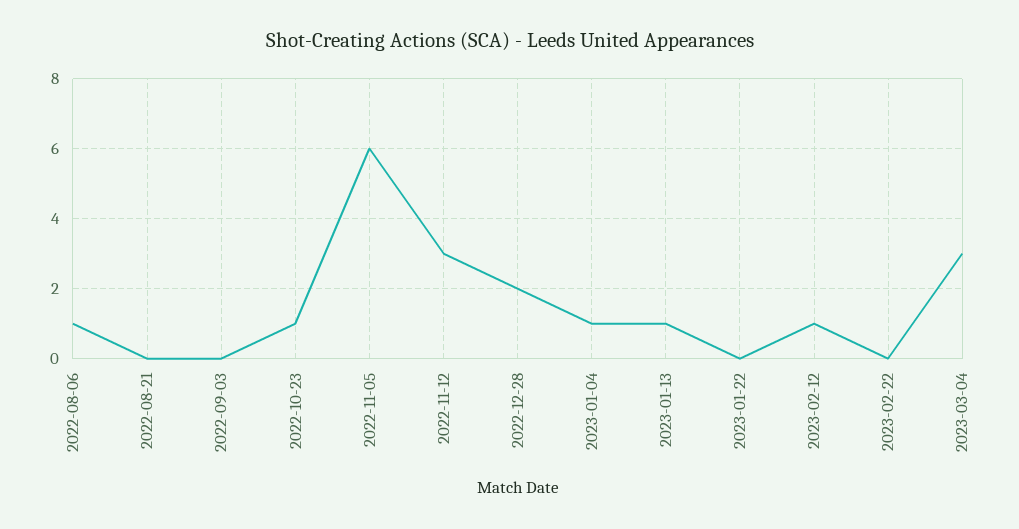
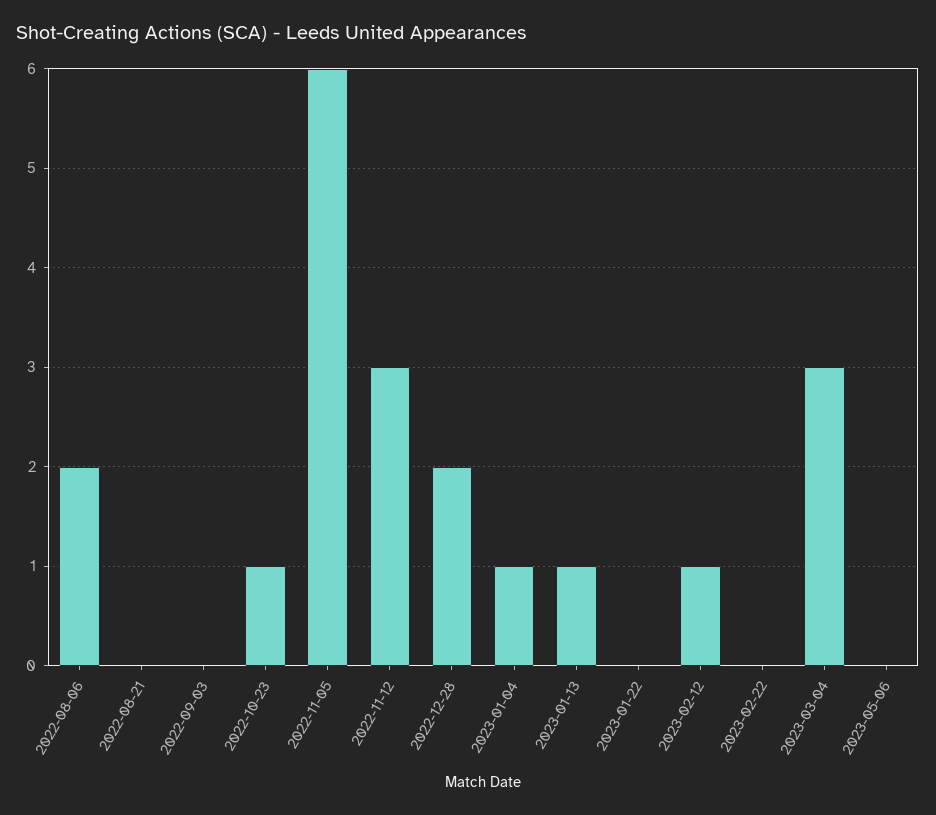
2022-08-06: 1 -> 2
2023-05-06: none -> 0

